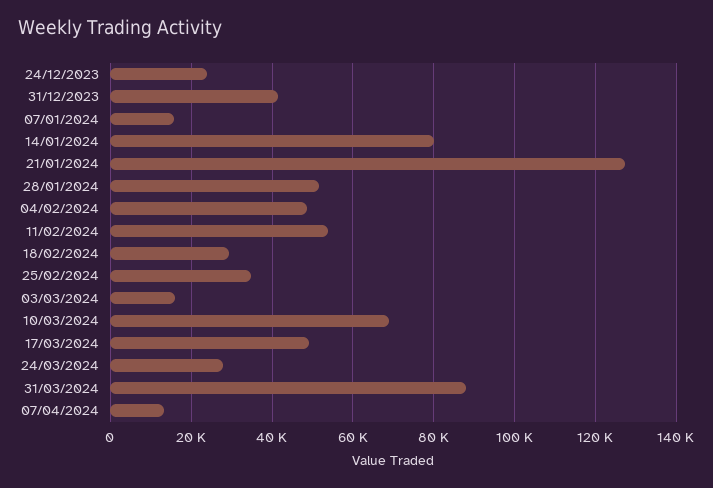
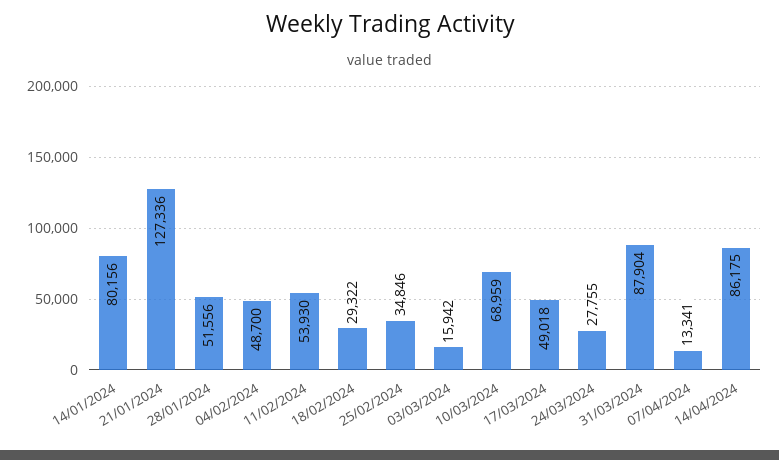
24/12/2023: 24000 -> none
31/12/2023: 42000 -> none
07/01/2024: 16000 -> none
14/04/2024: none -> 86175

